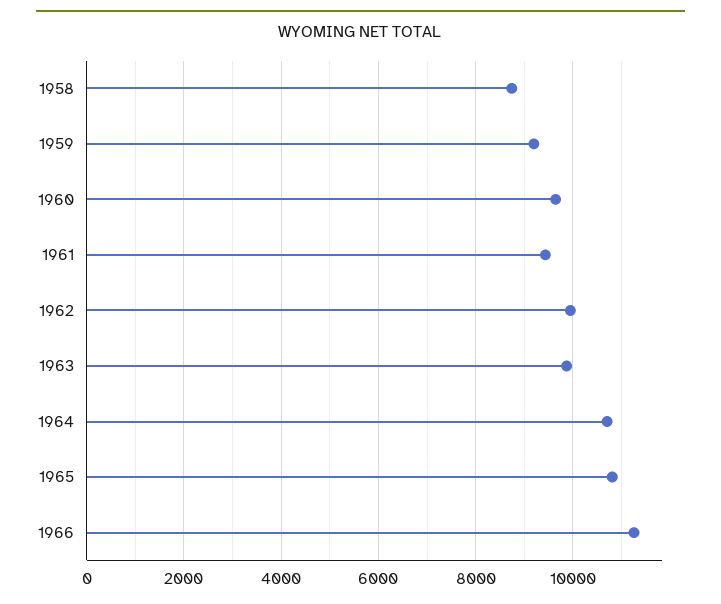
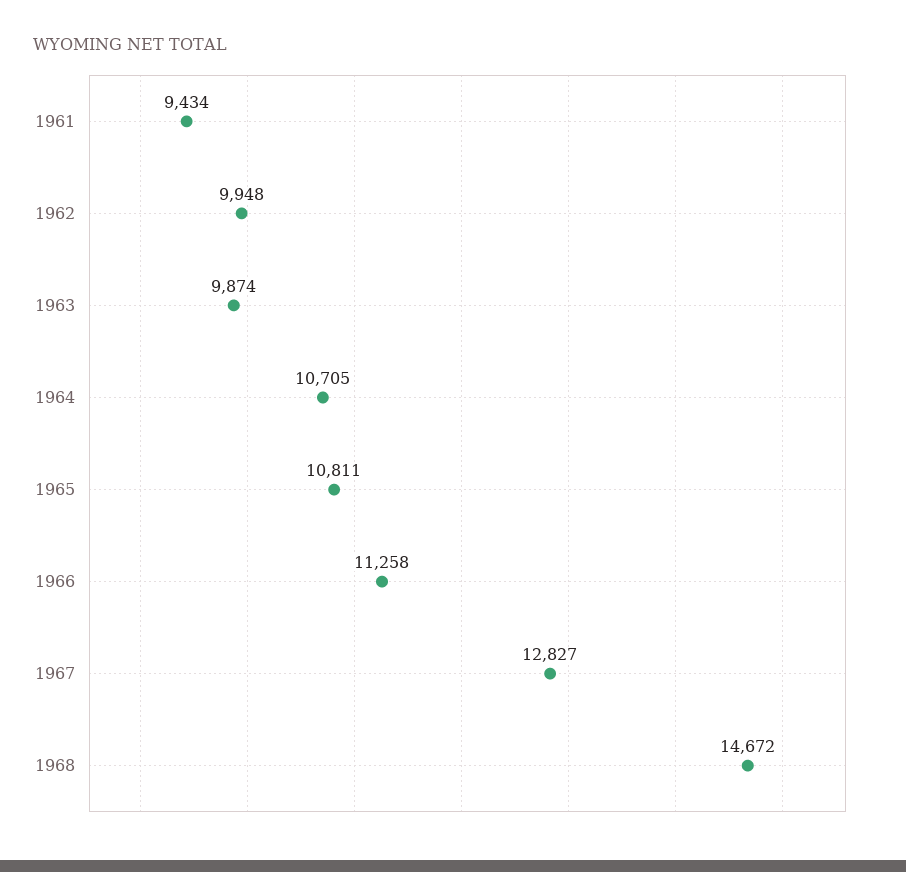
1958: 8800 -> none
1959: 9200 -> none
1960: 9600 -> none
1967: none -> 12827
1968: none -> 14672

